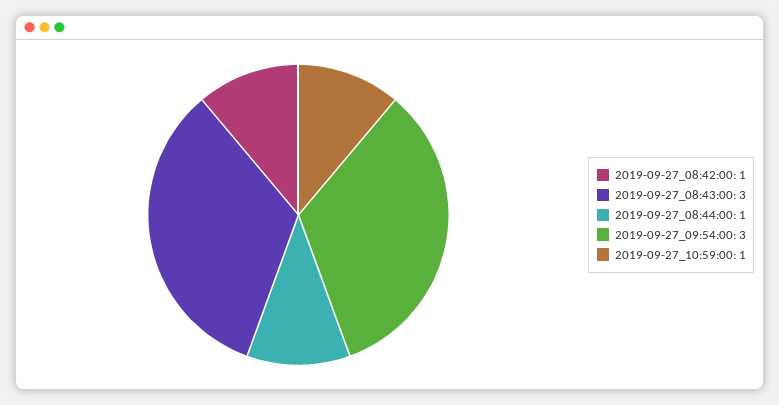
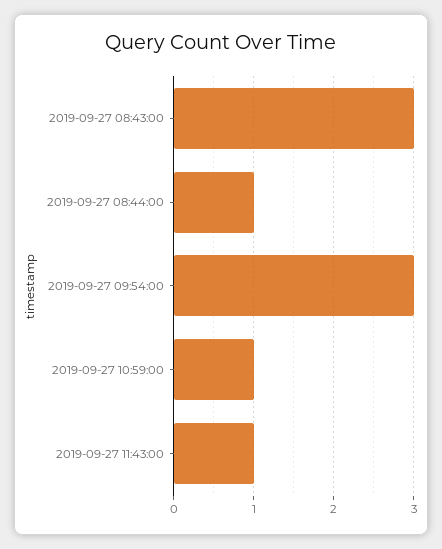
2019-09-27_08:42:00: 1 -> none
2019-09-27 11:43:00: none -> 1

